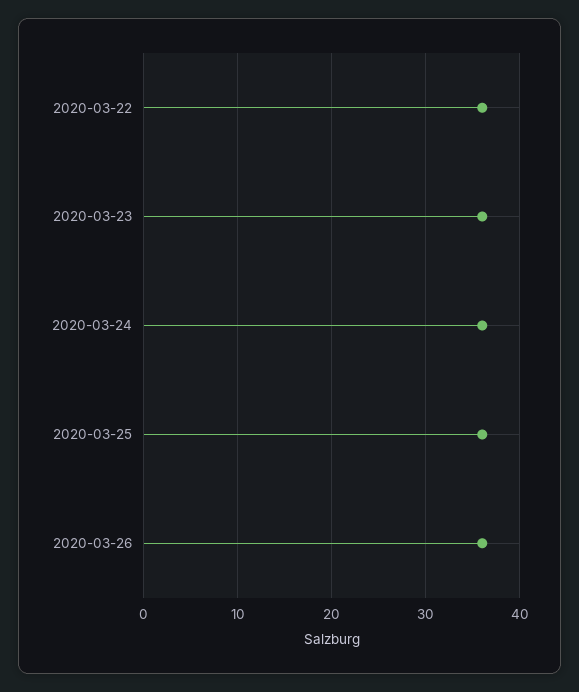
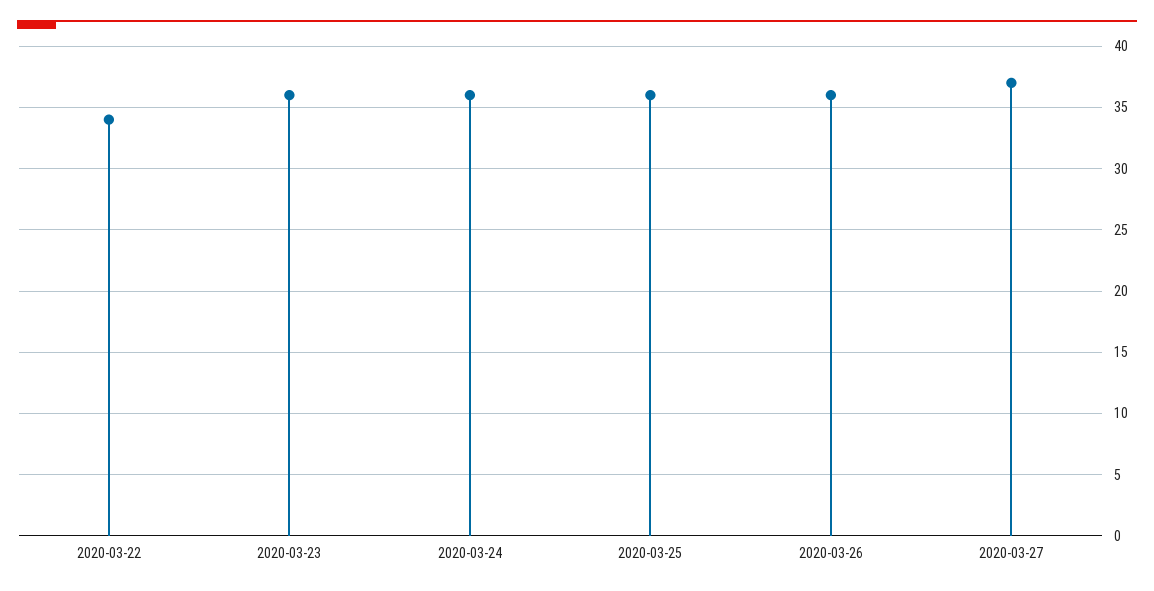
2020-03-22: 36 -> 34
2020-03-27: none -> 37

